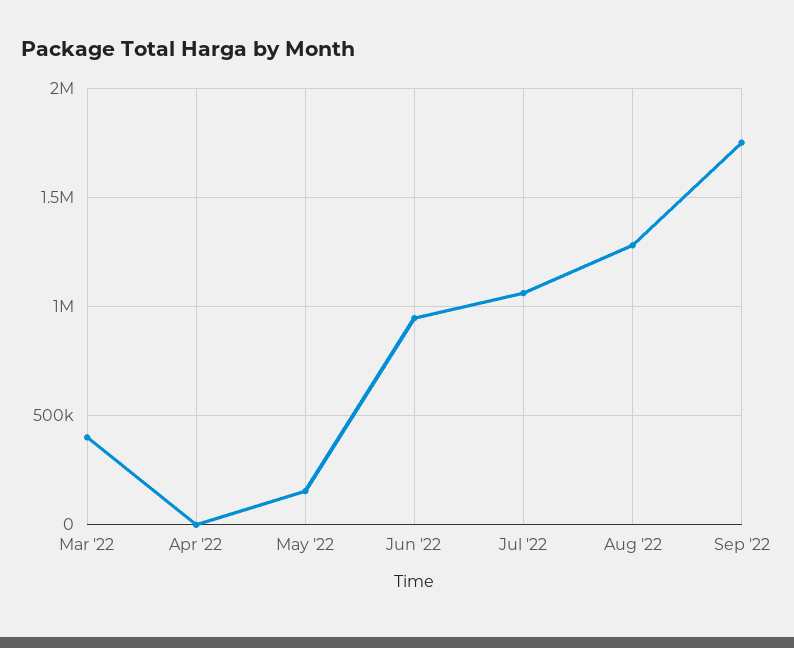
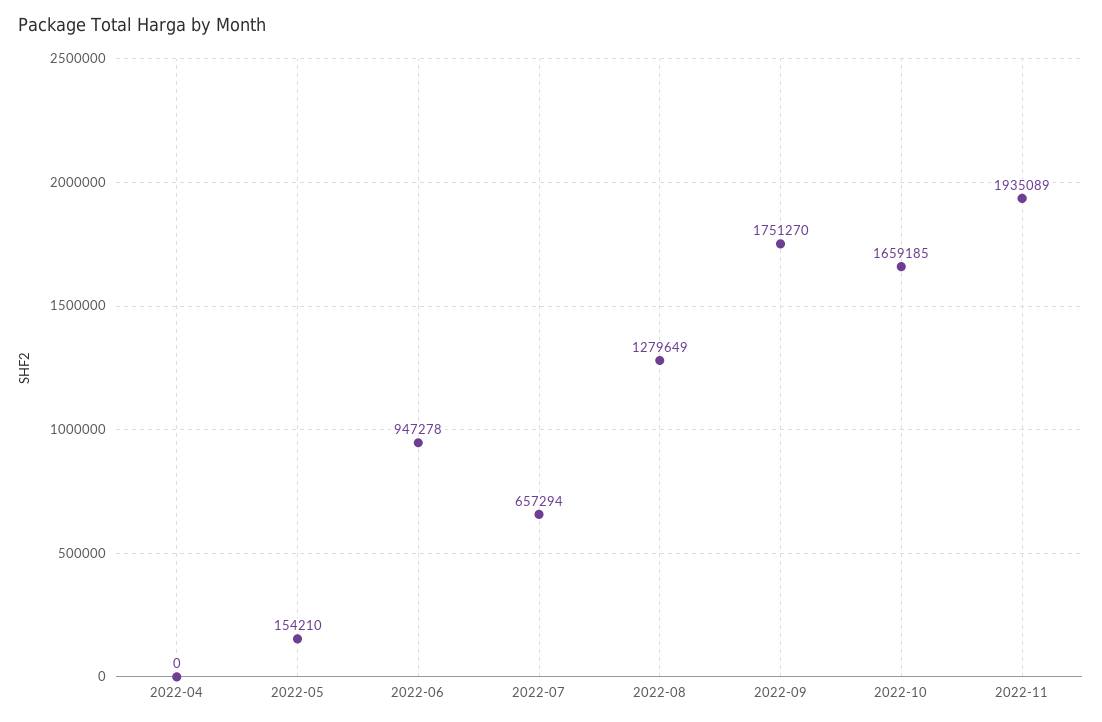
Mar '22: 400000 -> none
Jul '22: 1050000 -> 657294
2022-10: none -> 1659185
2022-11: none -> 1935089

